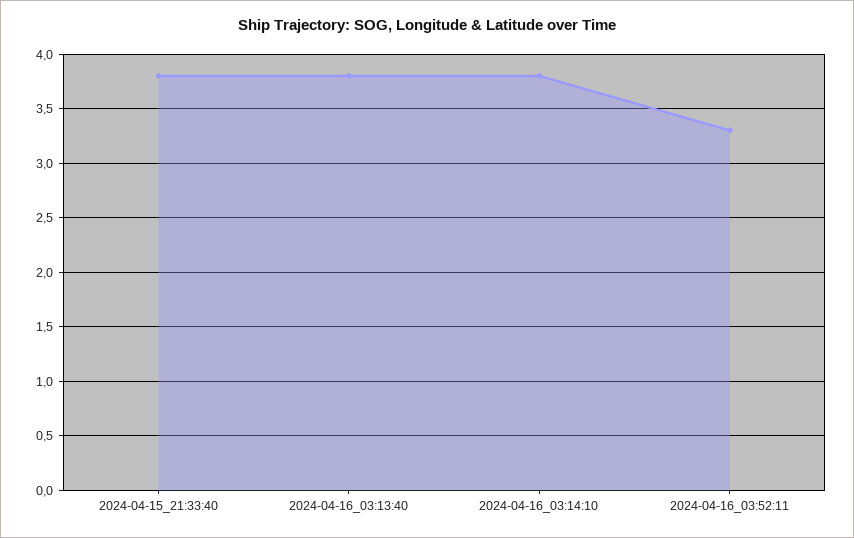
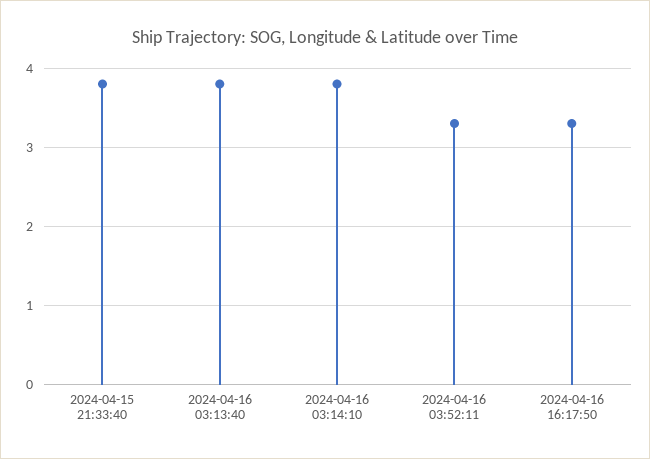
2024-04-16 16:17:50: none -> 3.3

